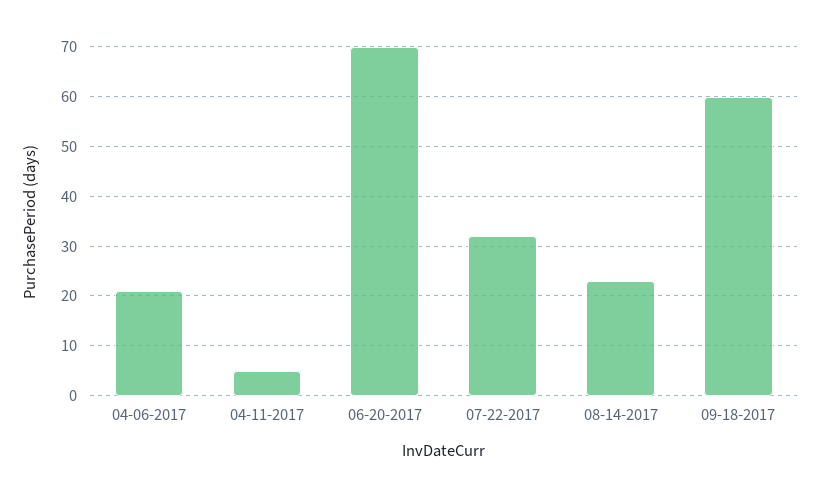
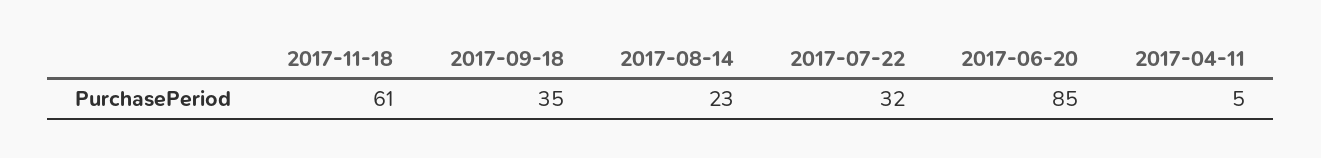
04-06-2017: 20 -> none
06-20-2017: 70 -> 85
09-18-2017: 60 -> 35
2017-11-18: none -> 61

